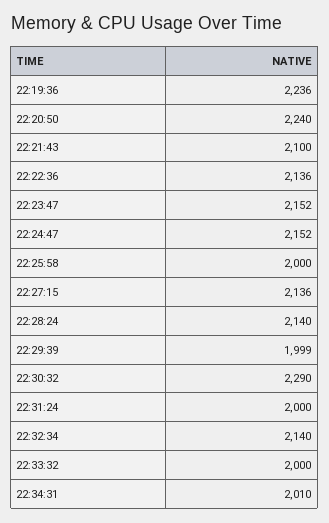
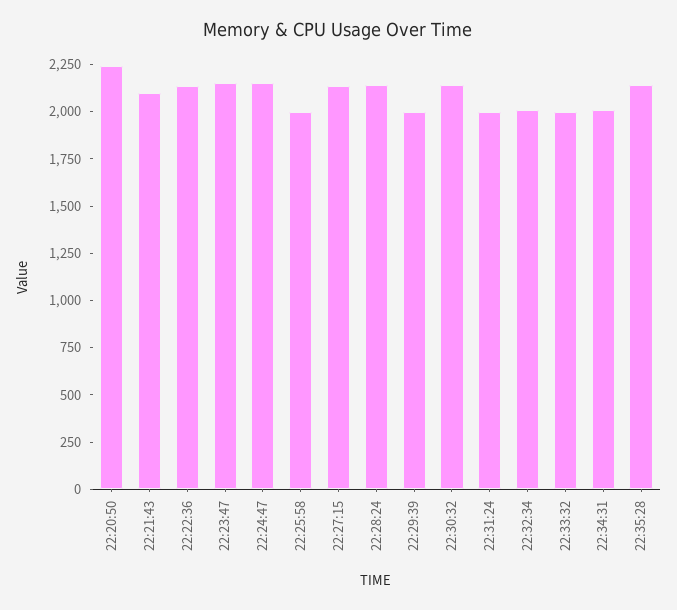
22:19:36: 2236 -> none
22:30:32: 2290 -> 2150
22:32:34: 2140 -> 2000
22:35:28: none -> 2150

